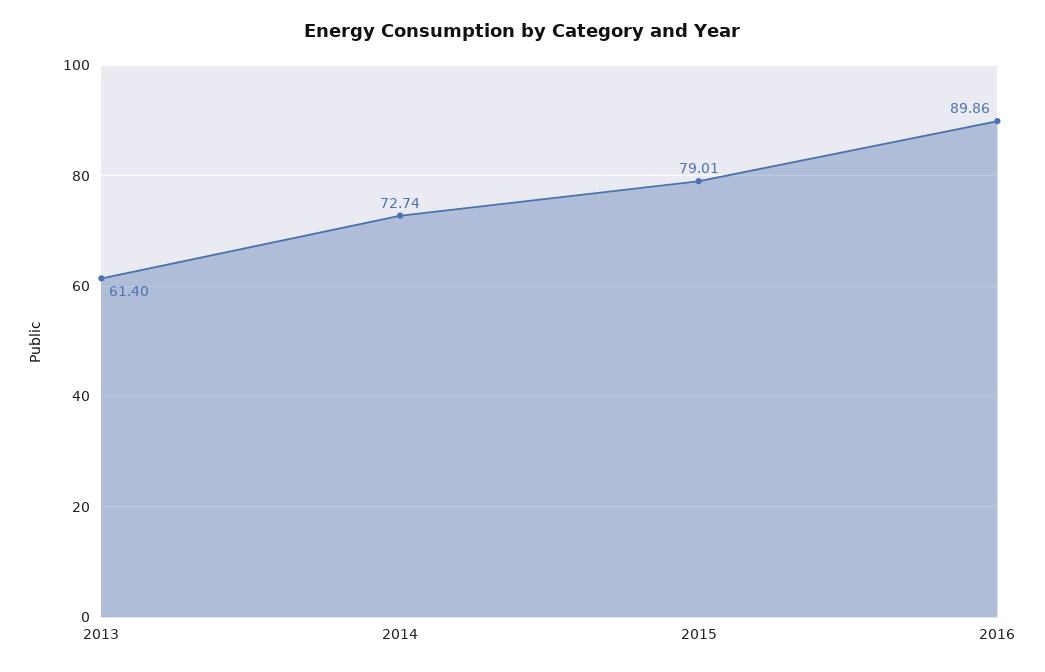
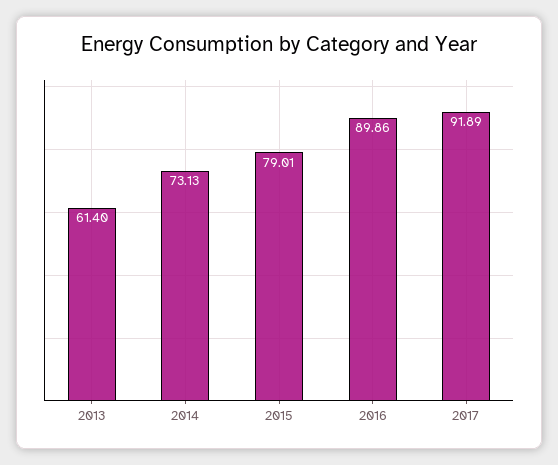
2014: 72.74 -> 73.13
2017: none -> 91.89

